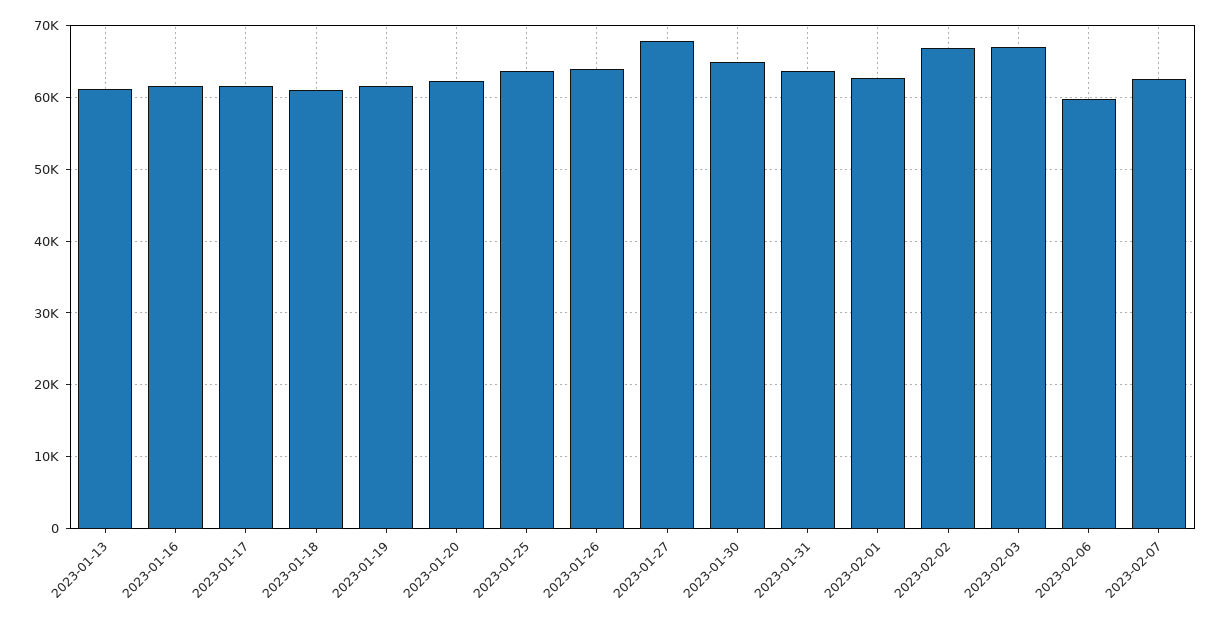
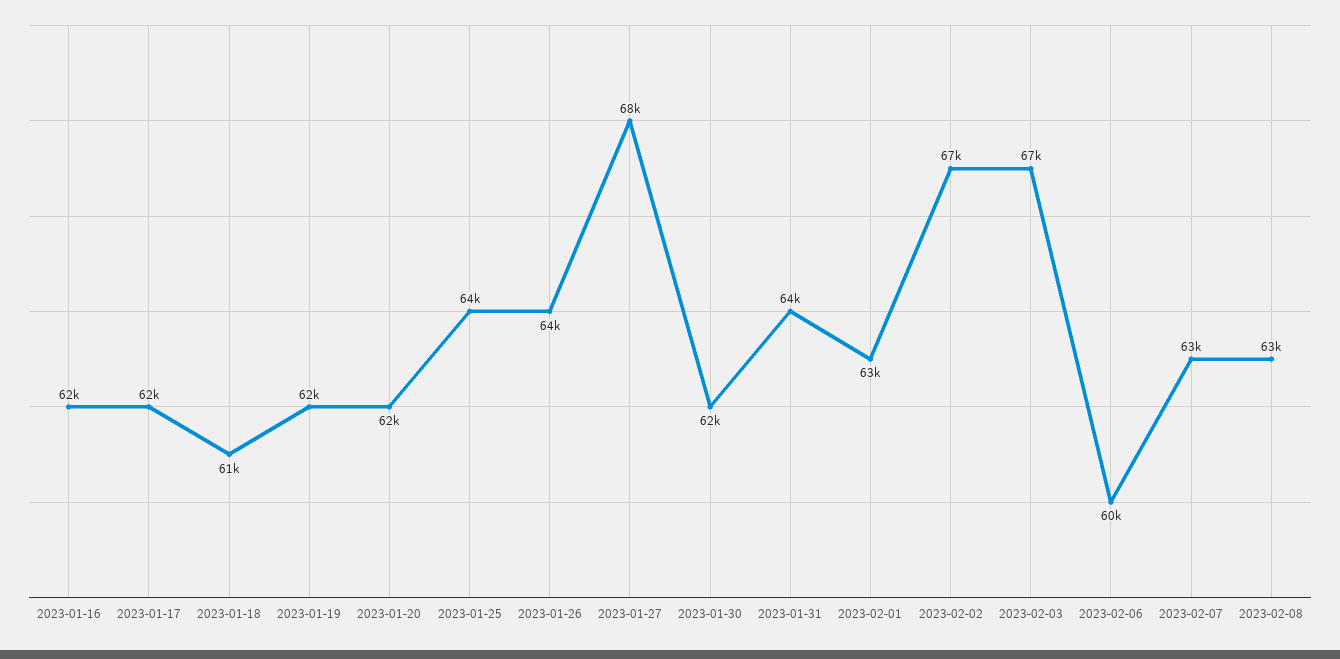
2023-01-13: 61000 -> none
2023-01-30: 65000 -> 62000
2023-02-08: none -> 63000

